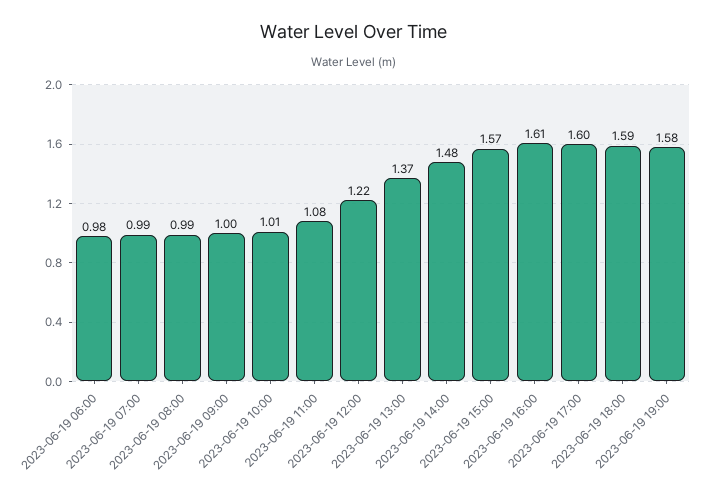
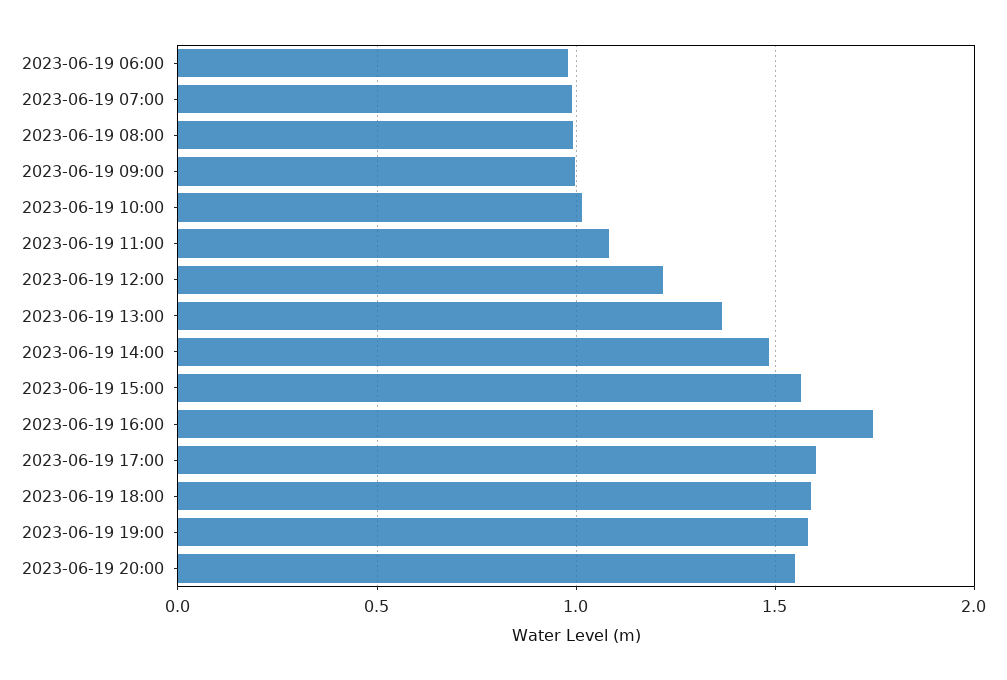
2023-06-19 16:00: 1.61 -> 1.75
2023-06-19 20:00: none -> 1.55

